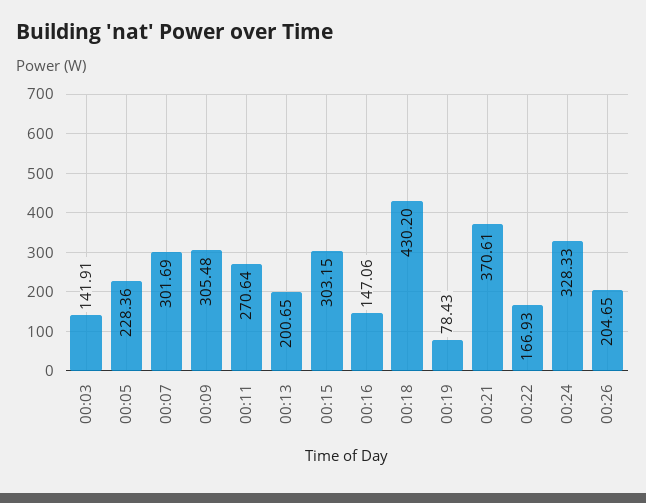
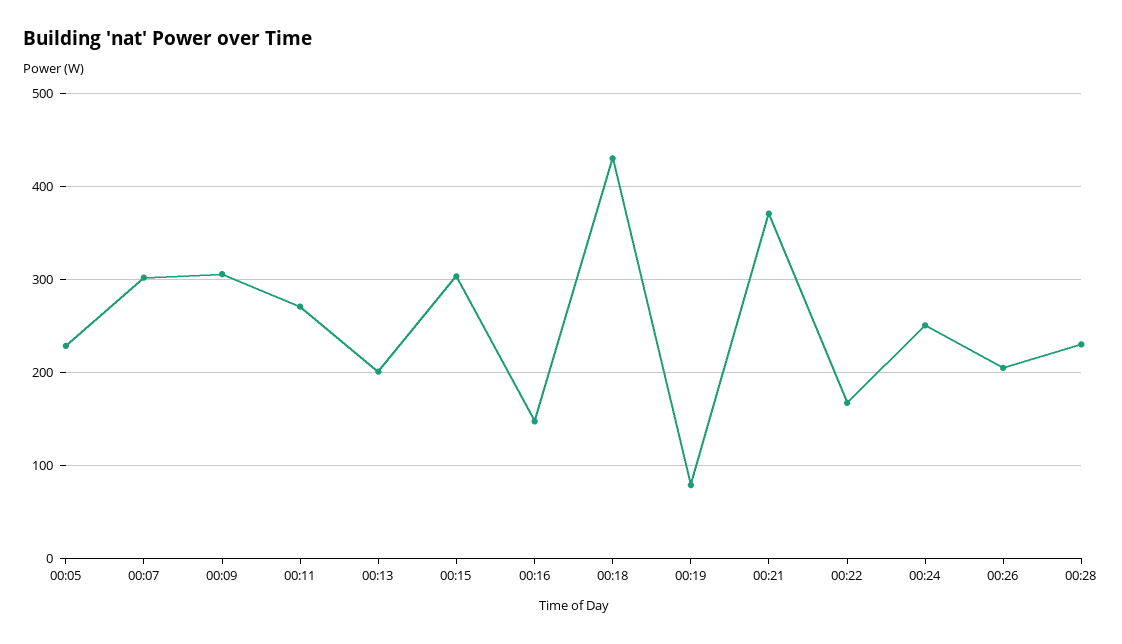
00:03: 141.91 -> none
00:24: 328.33 -> 250
00:28: none -> 230

